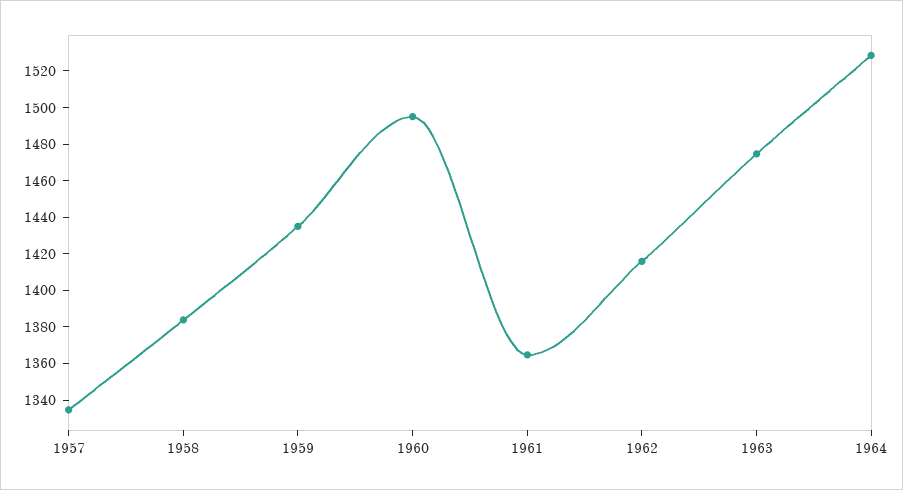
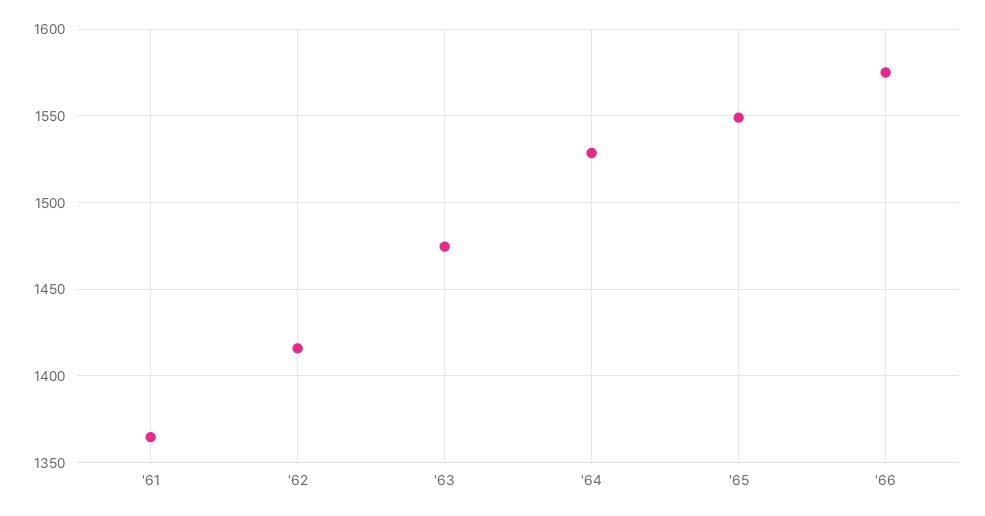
1957: 1335 -> none
1958: 1385 -> none
1959: 1435 -> none
1960: 1495 -> none
'65: none -> 1550
'66: none -> 1575

